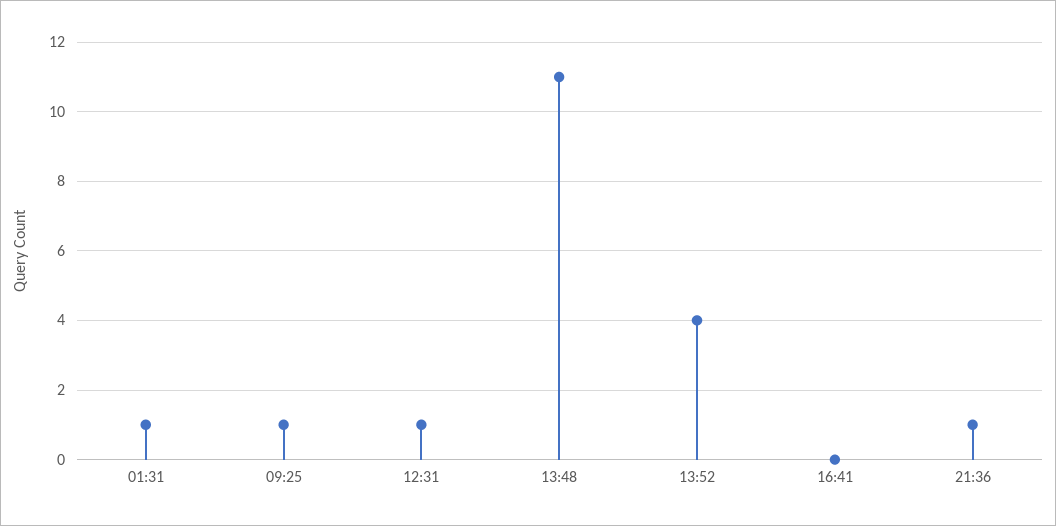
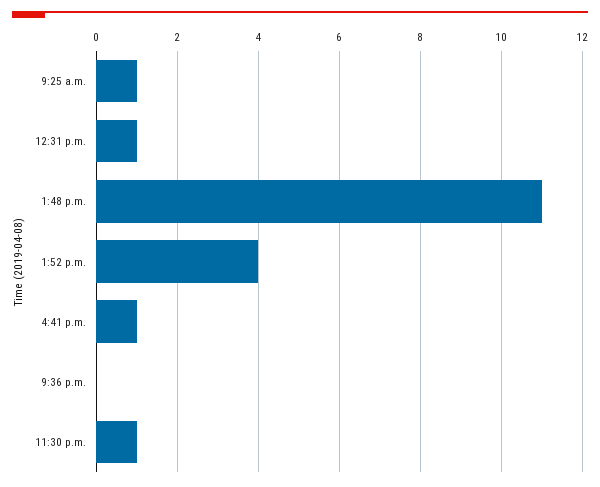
01:31: 1 -> none
16:41: 0 -> 1
21:36: 1 -> 0
11:30 p.m.: none -> 1

